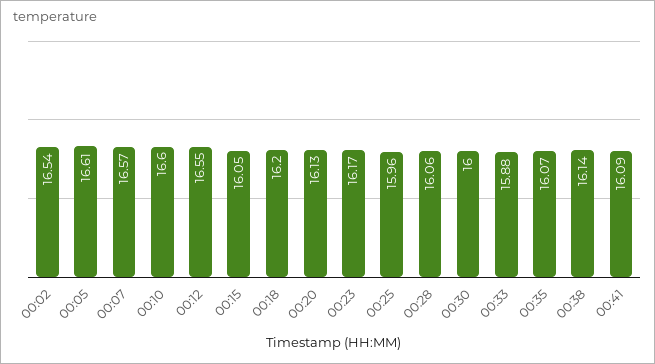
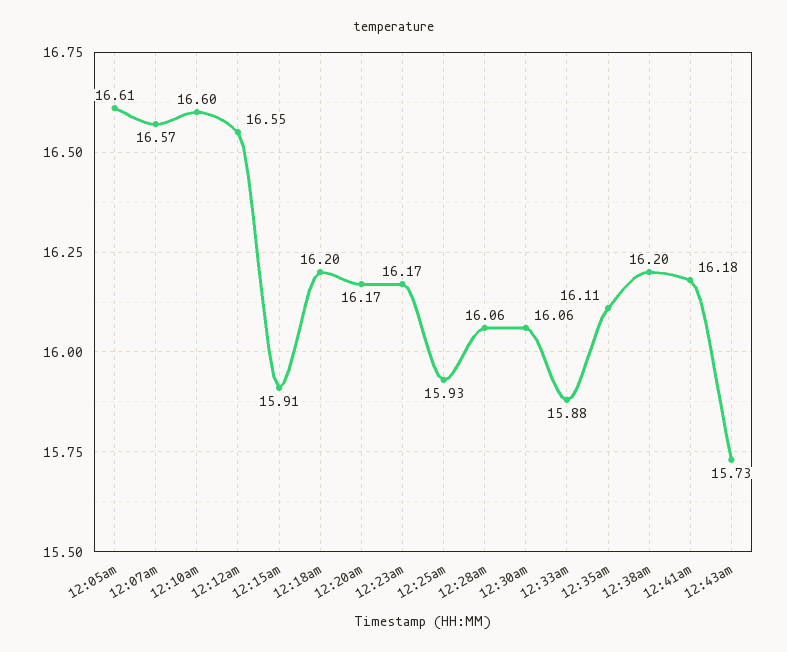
00:02: 16.54 -> none
00:15: 16.05 -> 15.91
00:20: 16.13 -> 16.17
00:25: 15.96 -> 15.93
00:30: 16 -> 16.06
00:35: 16.07 -> 16.11
00:38: 16.14 -> 16.2
00:41: 16.09 -> 16.18
12:43am: none -> 15.73

